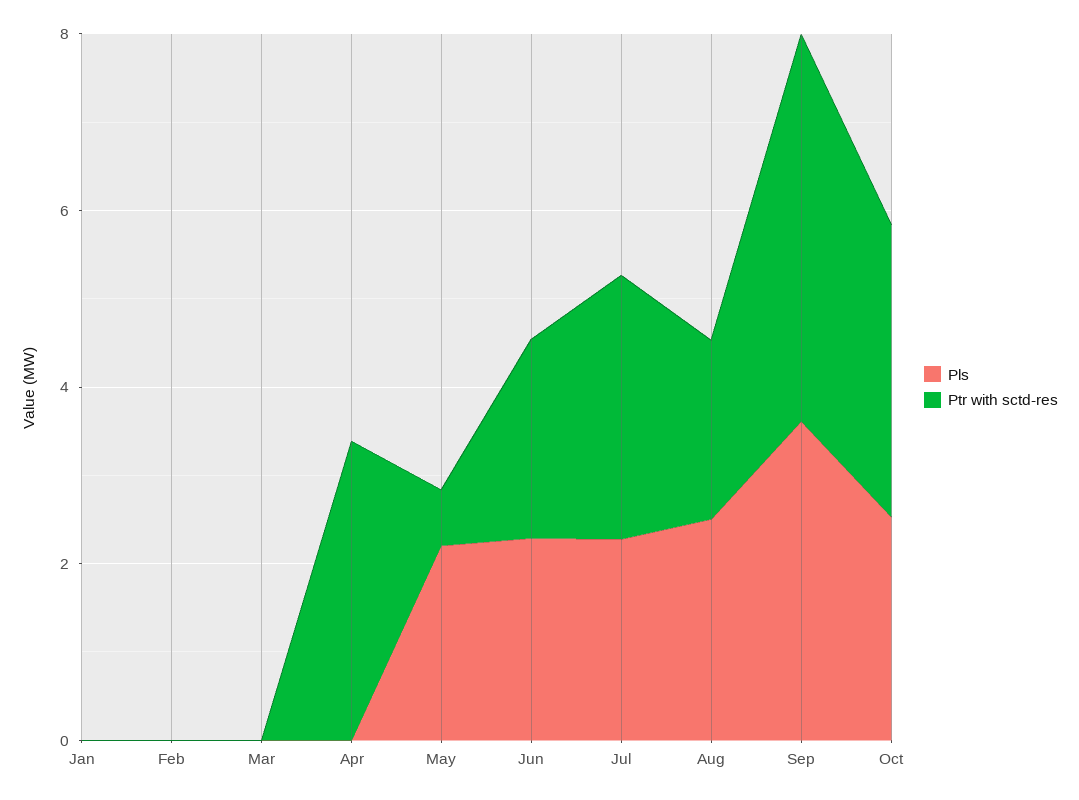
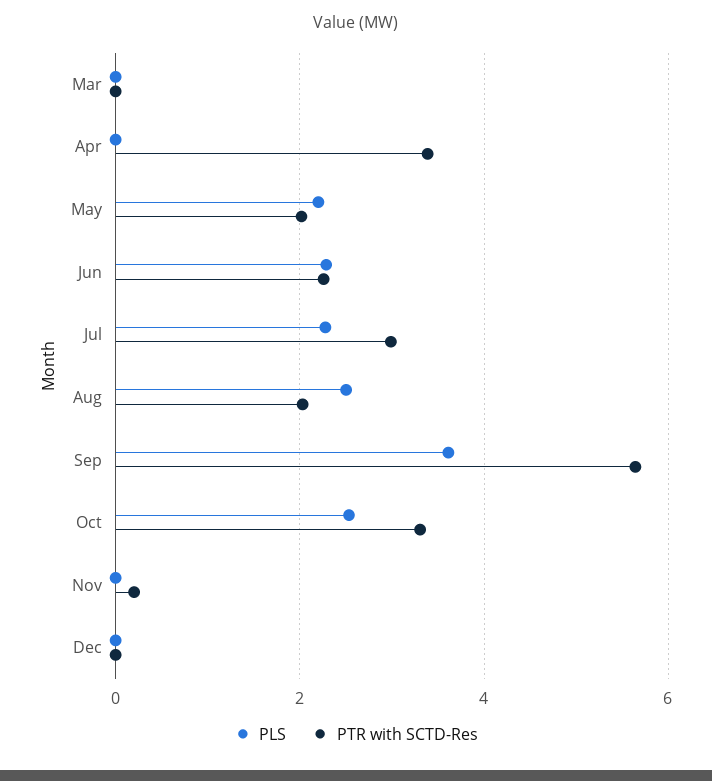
Pls, Jan: 0 -> none
Ptr with sctd-res, Jan: 0 -> none
Pls, Feb: 0 -> none
Ptr with sctd-res, Feb: 0 -> none
Ptr with sctd-res, May: 0.5 -> 2
Ptr with sctd-res, Sep: 4.5 -> 5.6
Pls, Nov: none -> 0
Ptr with sctd-res, Nov: none -> 0.2
Pls, Dec: none -> 0
Ptr with sctd-res, Dec: none -> 0

